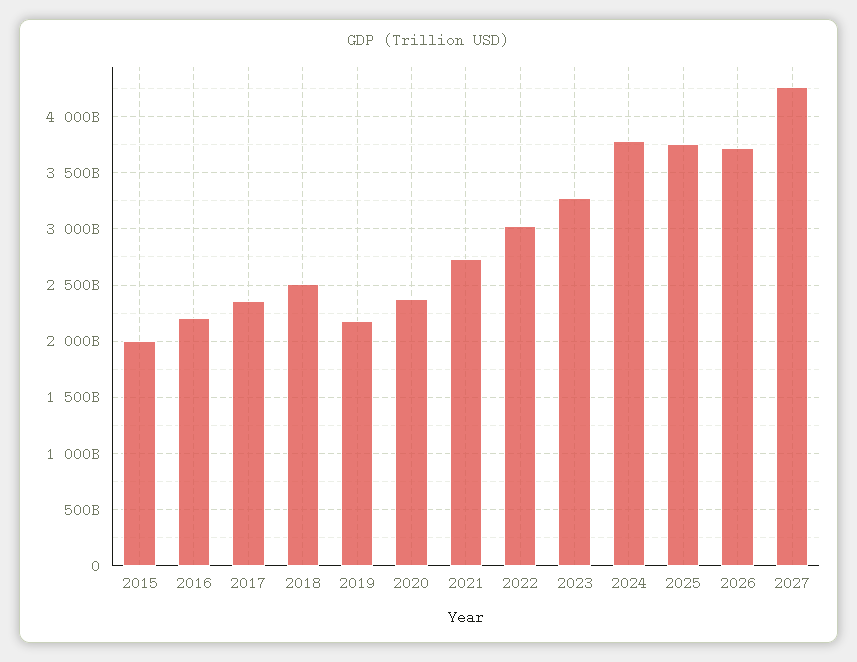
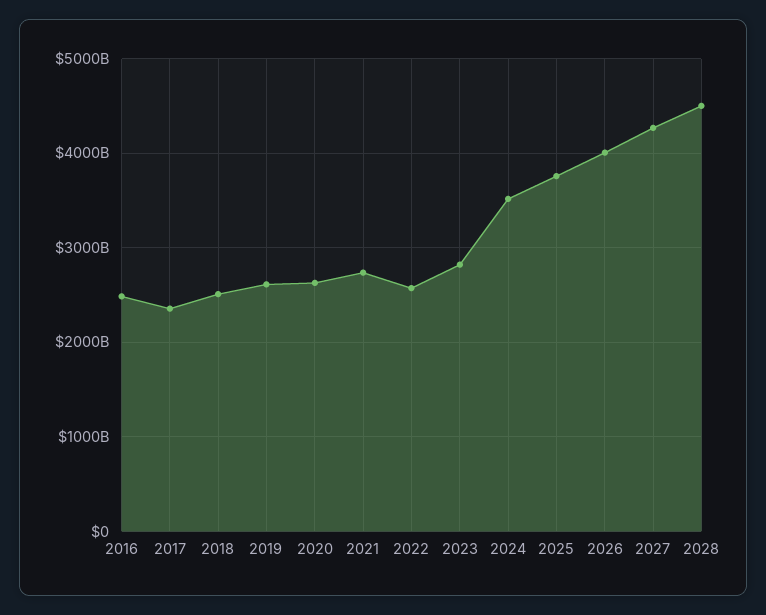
2015: 2000000000000 -> none
2016: 2200000000000 -> 2500000000000
2019: 2200000000000 -> 2600000000000
2020: 2400000000000 -> 2600000000000
2022: 3000000000000 -> 2600000000000
2023: 3300000000000 -> 2800000000000
2024: 3800000000000 -> 3500000000000
2026: 3700000000000 -> 4000000000000
2028: none -> 4500000000000

